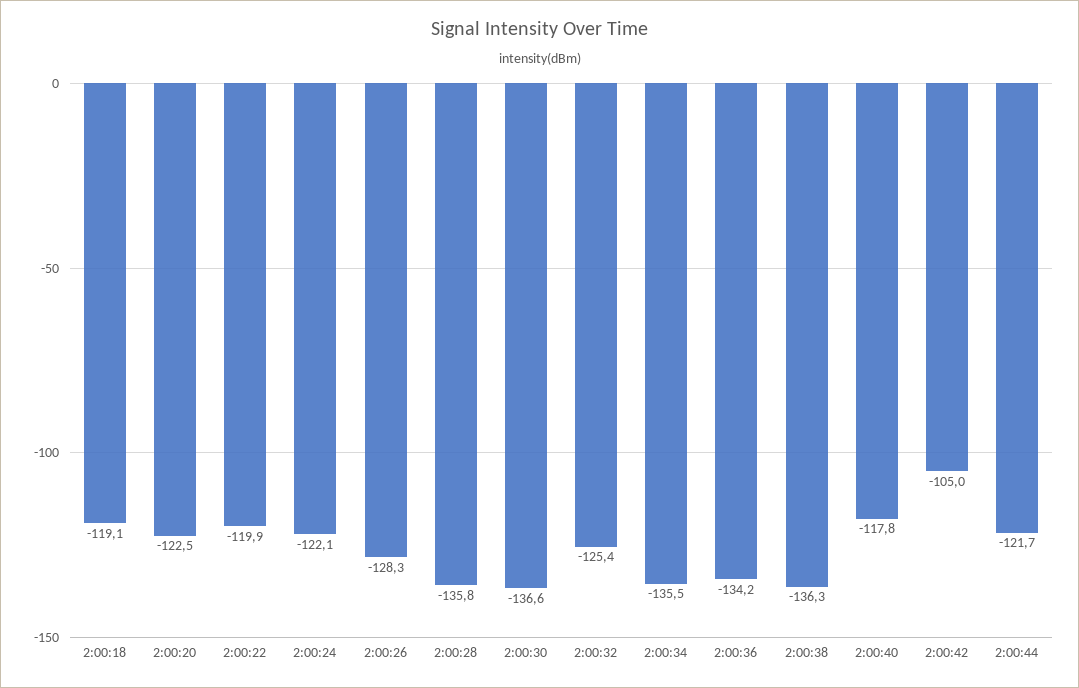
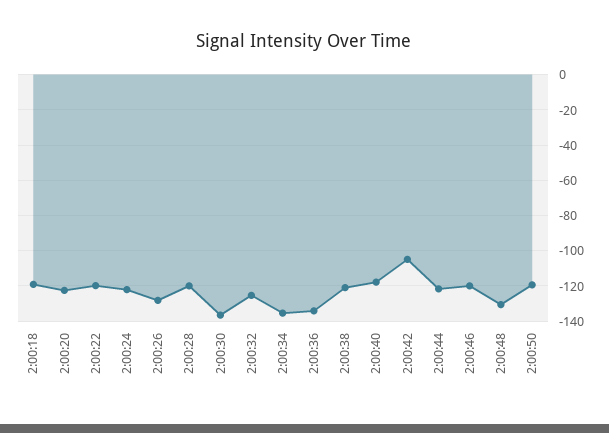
2:00:28: -135.8 -> -120
2:00:38: -136.3 -> -120
2:00:46: none -> -120
2:00:48: none -> -130
2:00:50: none -> -120

